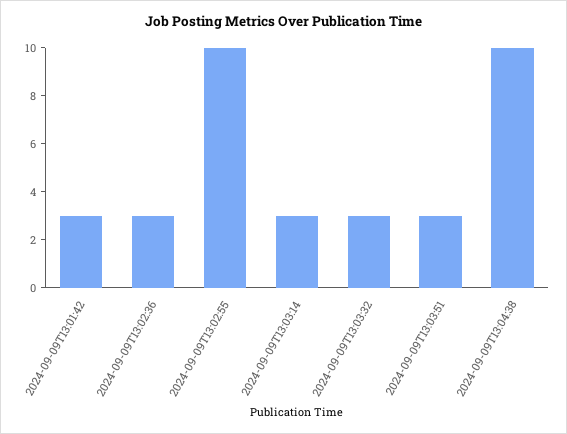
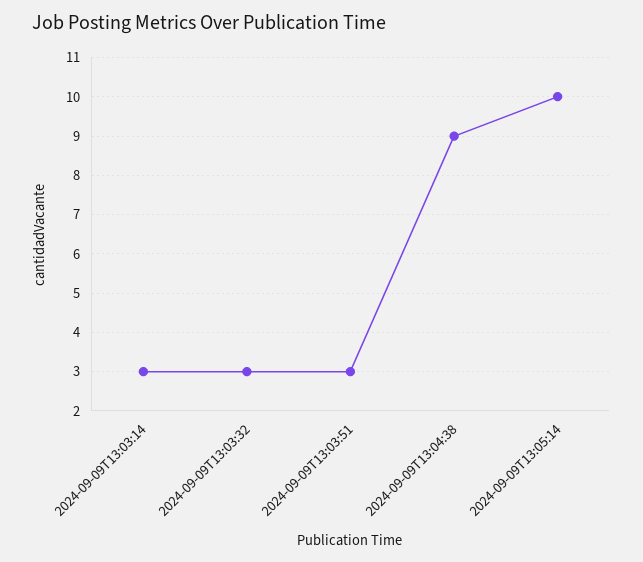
2024-09-09T13:01:42: 3 -> none
2024-09-09T13:02:36: 3 -> none
2024-09-09T13:02:55: 10 -> none
2024-09-09T13:04:38: 10 -> 9
2024-09-09T13:05:14: none -> 10

